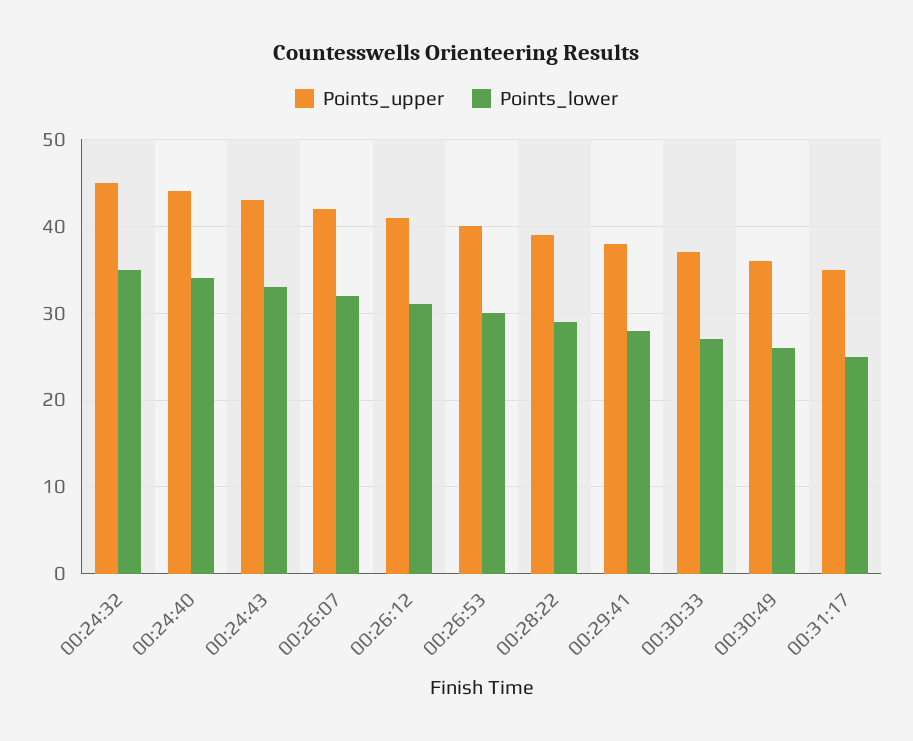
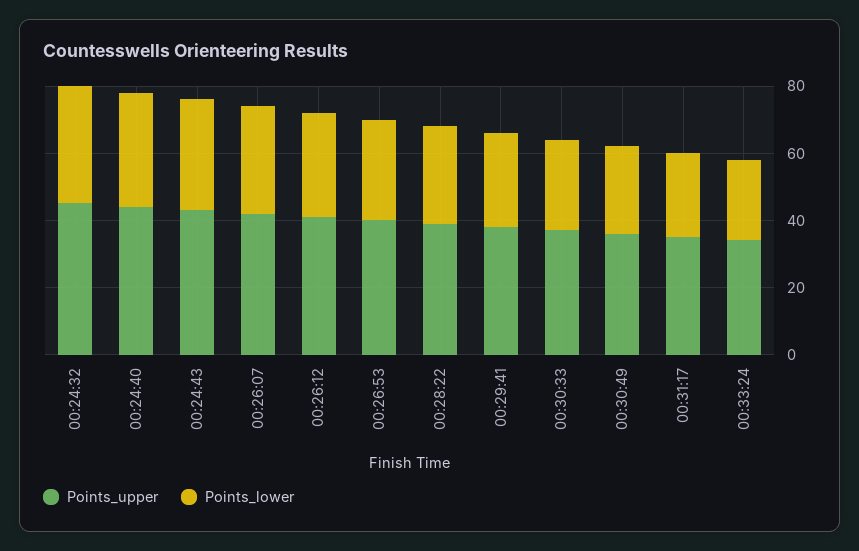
Points_upper, 00:33:24: none -> 35
Points_lower, 00:33:24: none -> 25

